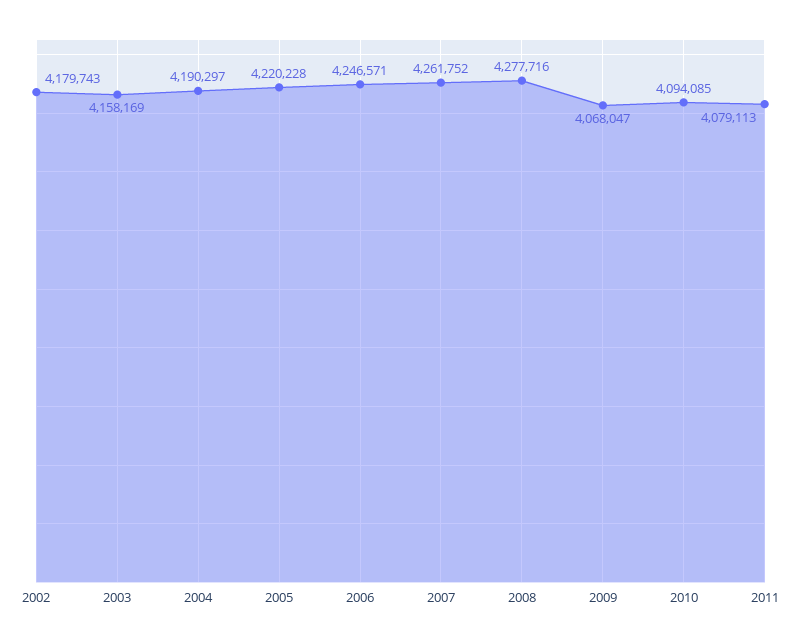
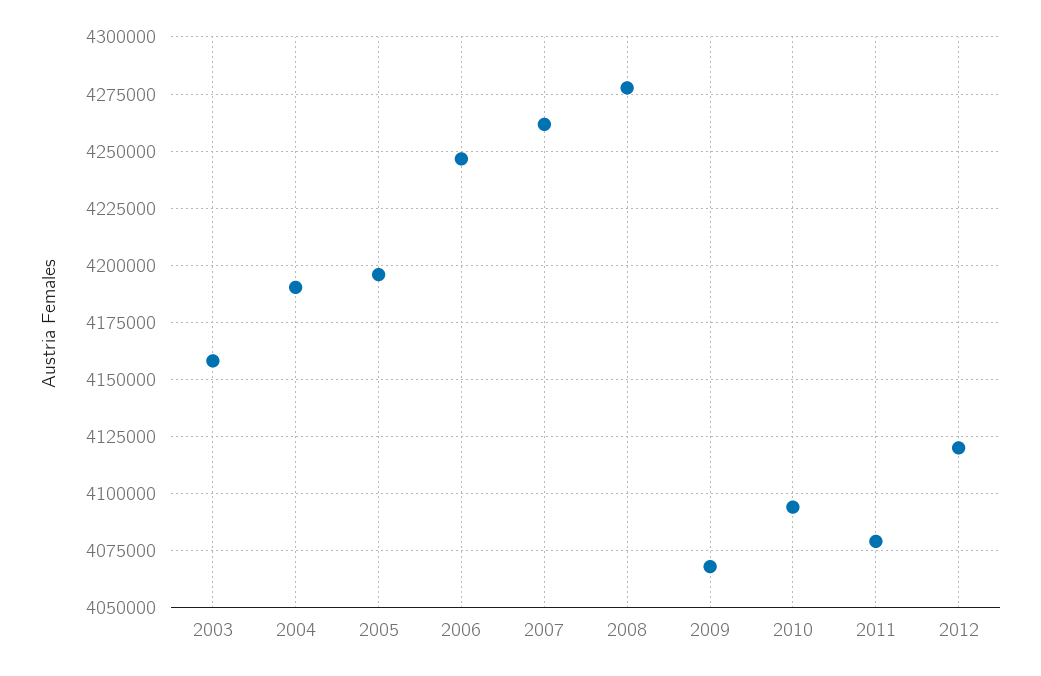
2002: 4179743 -> none
2005: 4220228 -> 4195000
2012: none -> 4120000

